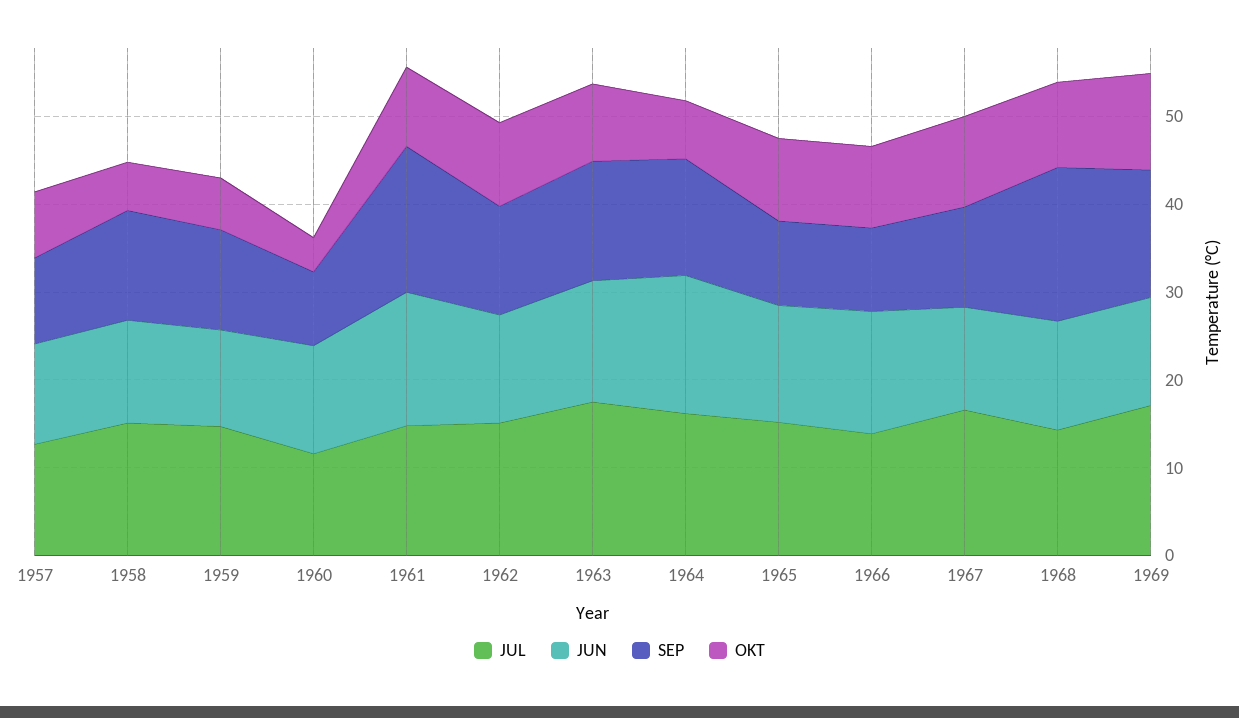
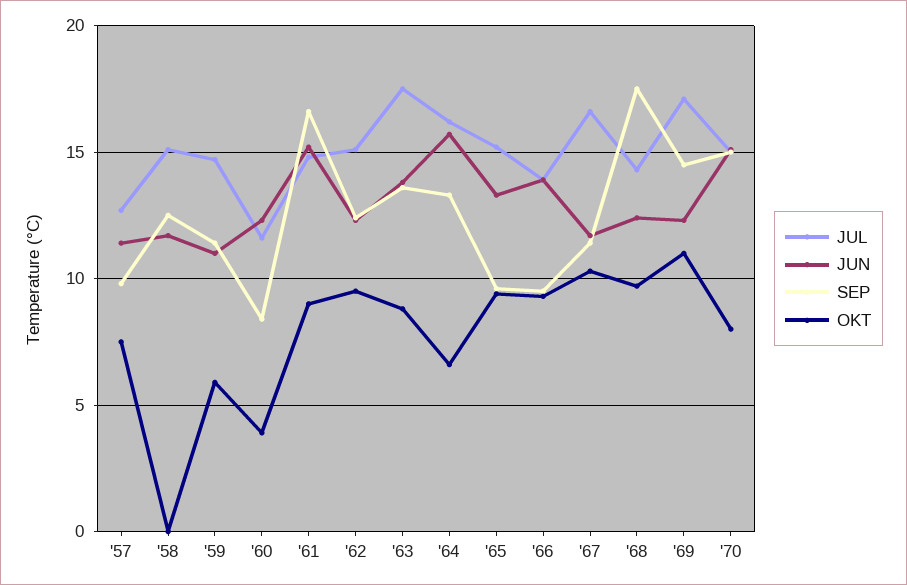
OKT, 1958: 6 -> 0
JUL, '70: none -> 15
JUN, '70: none -> 15
SEP, '70: none -> 15
OKT, '70: none -> 8

